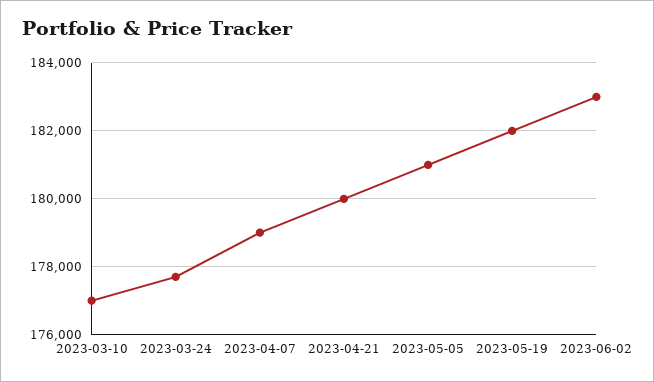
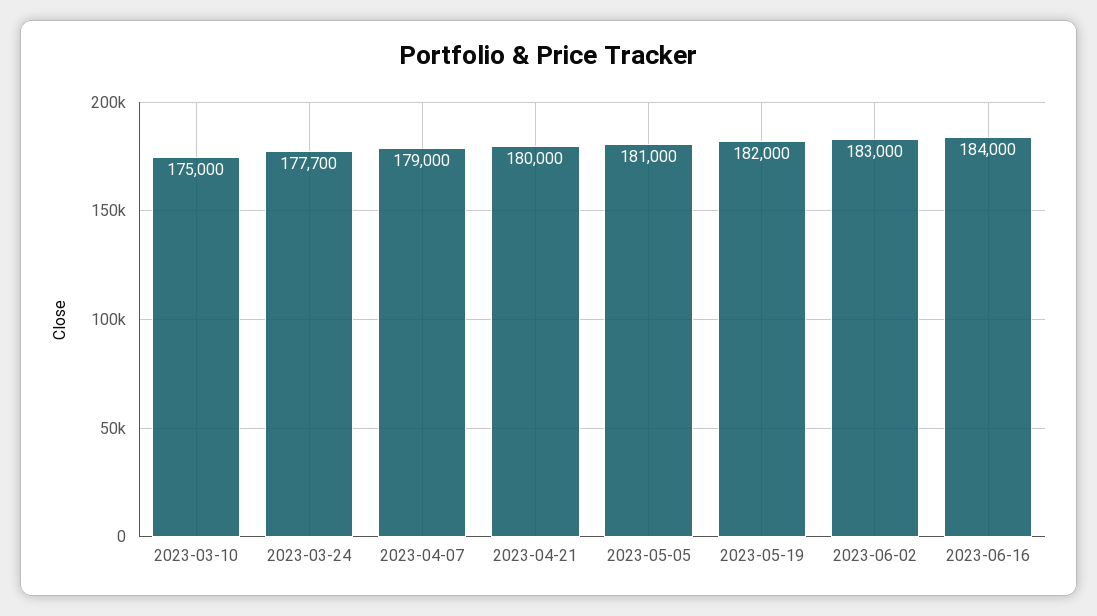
2023-03-10: 177000 -> 175000
2023-06-16: none -> 184000

